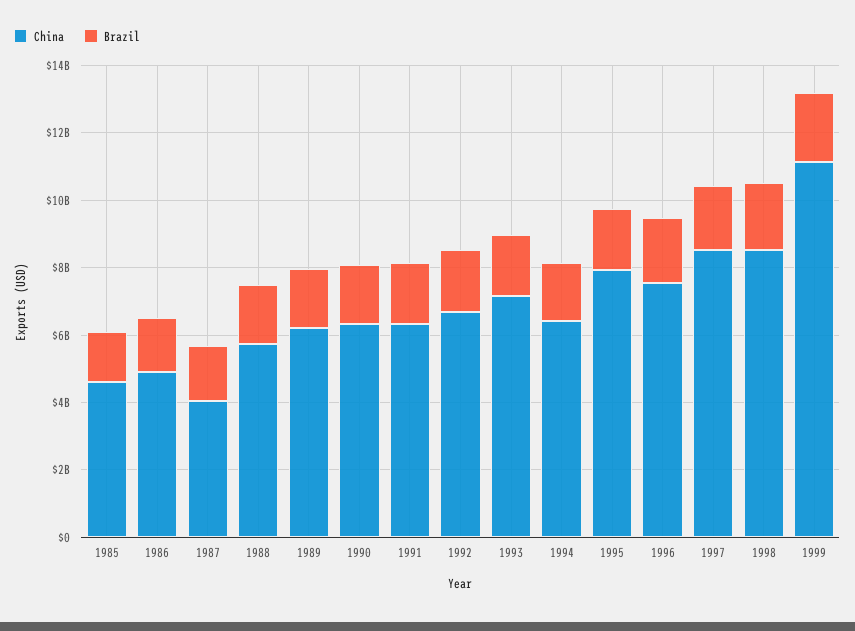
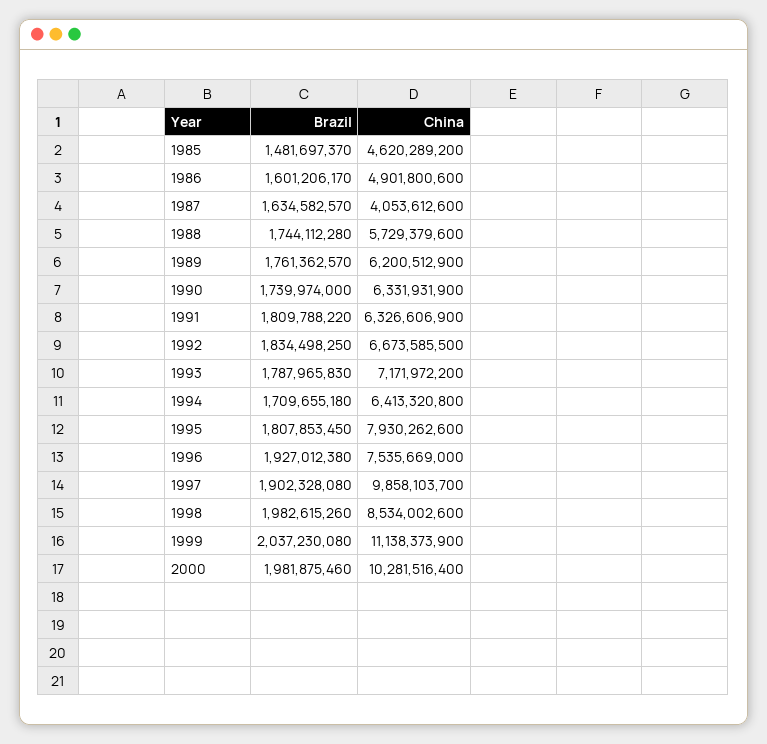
China, 1997: 8500000000 -> 9858103700
Brazil, 2000: none -> 1981875460
China, 2000: none -> 10281516400

